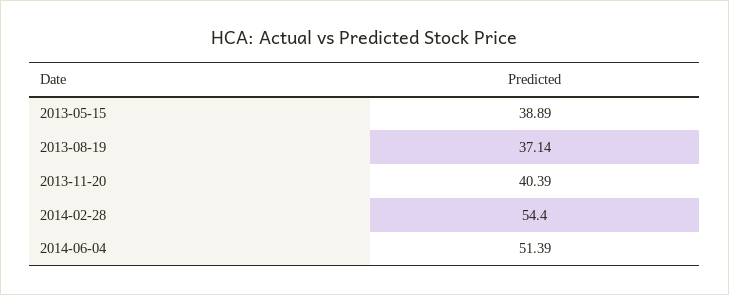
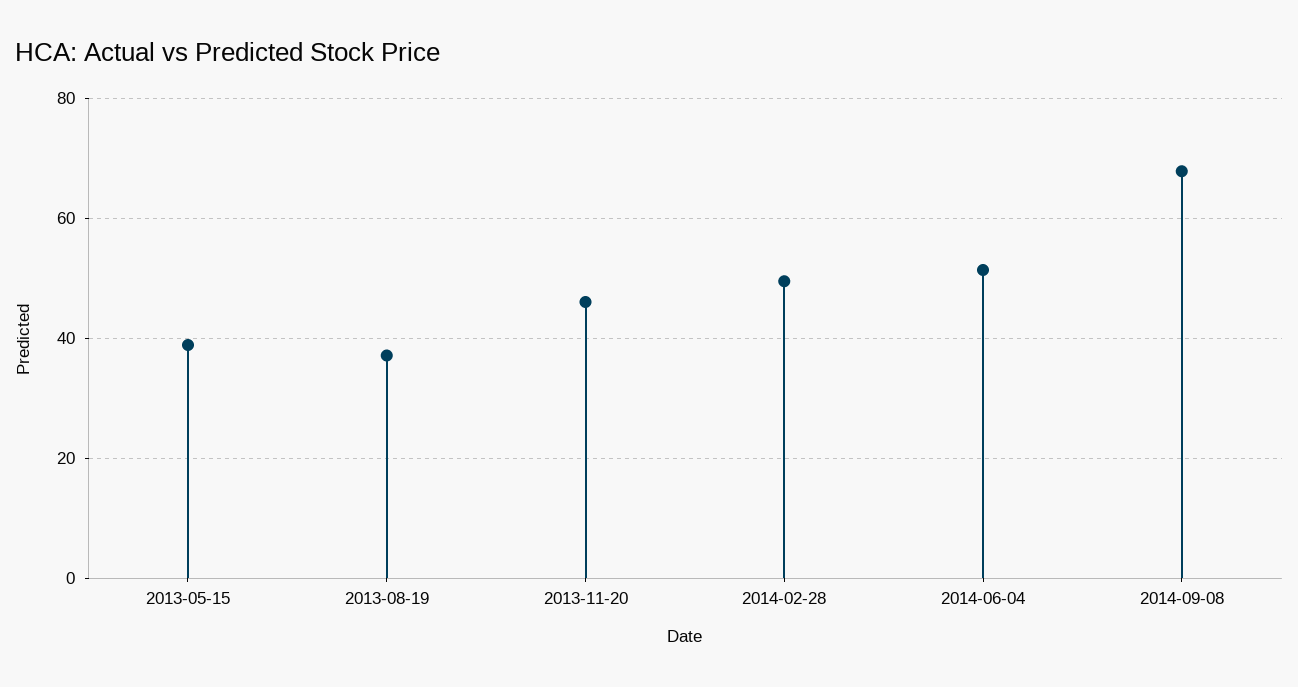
2013-11-20: 40.39 -> 46
2014-02-28: 54.4 -> 50
2014-09-08: none -> 68

